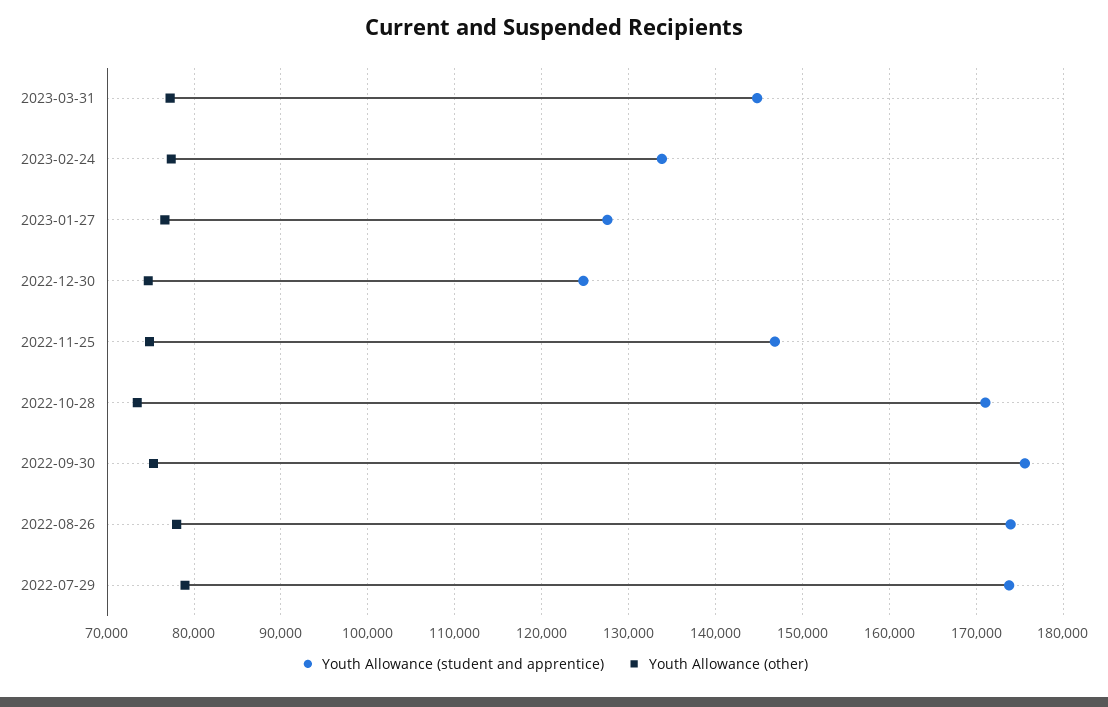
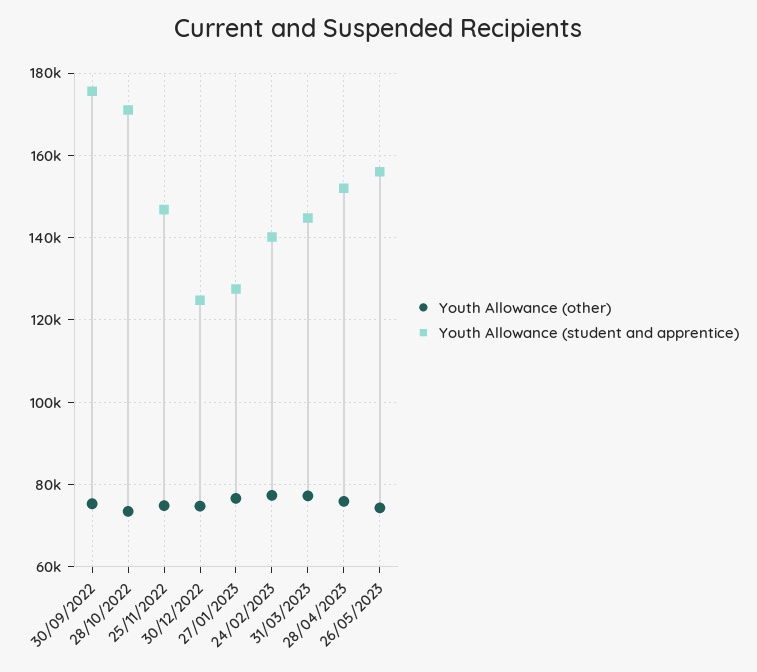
Youth Allowance (student and apprentice), 2023-02-24: 134000 -> 140000
Youth Allowance (student and apprentice), 2022-08-26: 174000 -> none
Youth Allowance (other), 2022-08-26: 78000 -> none
Youth Allowance (student and apprentice), 2022-07-29: 174000 -> none
Youth Allowance (other), 2022-07-29: 79000 -> none
Youth Allowance (other), 28/04/2023: none -> 76000
Youth Allowance (student and apprentice), 28/04/2023: none -> 152000
Youth Allowance (other), 26/05/2023: none -> 74000
Youth Allowance (student and apprentice), 26/05/2023: none -> 156000

